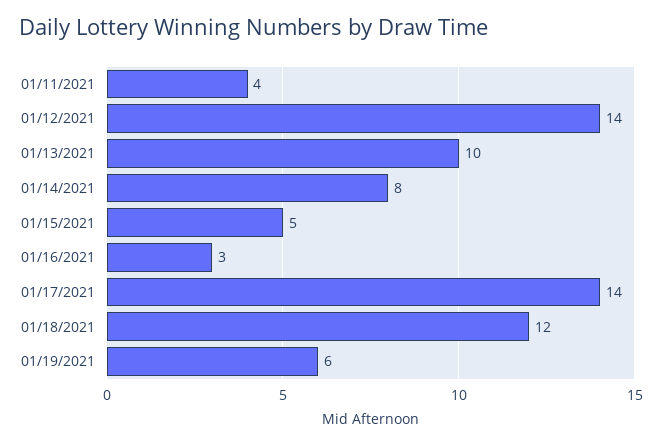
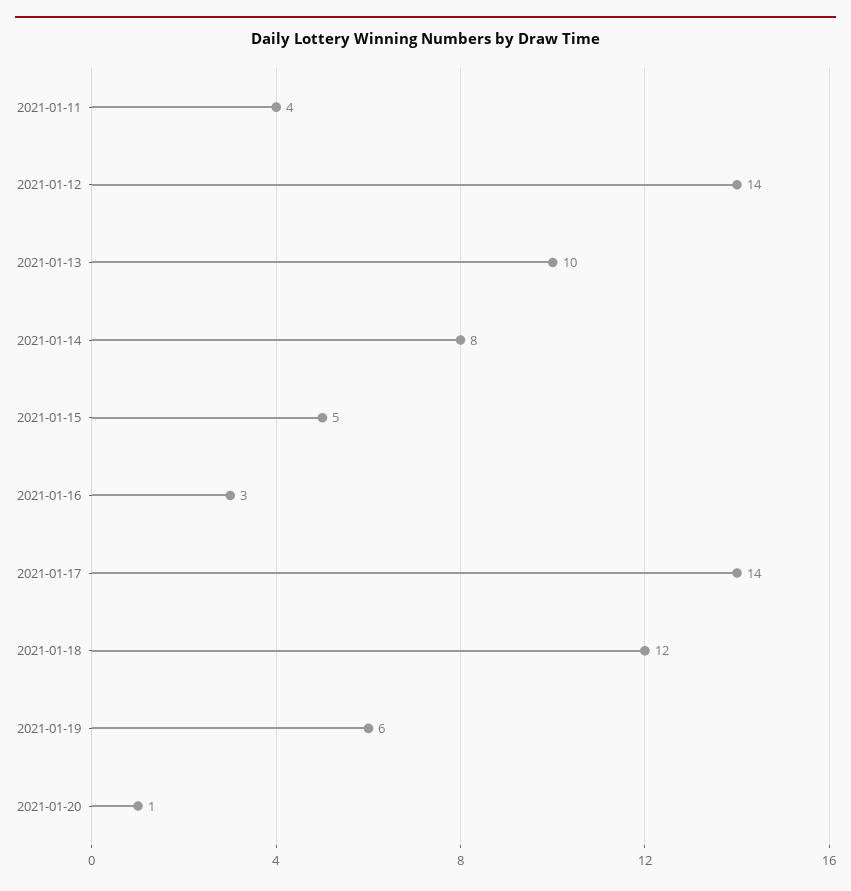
2021-01-20: none -> 1

